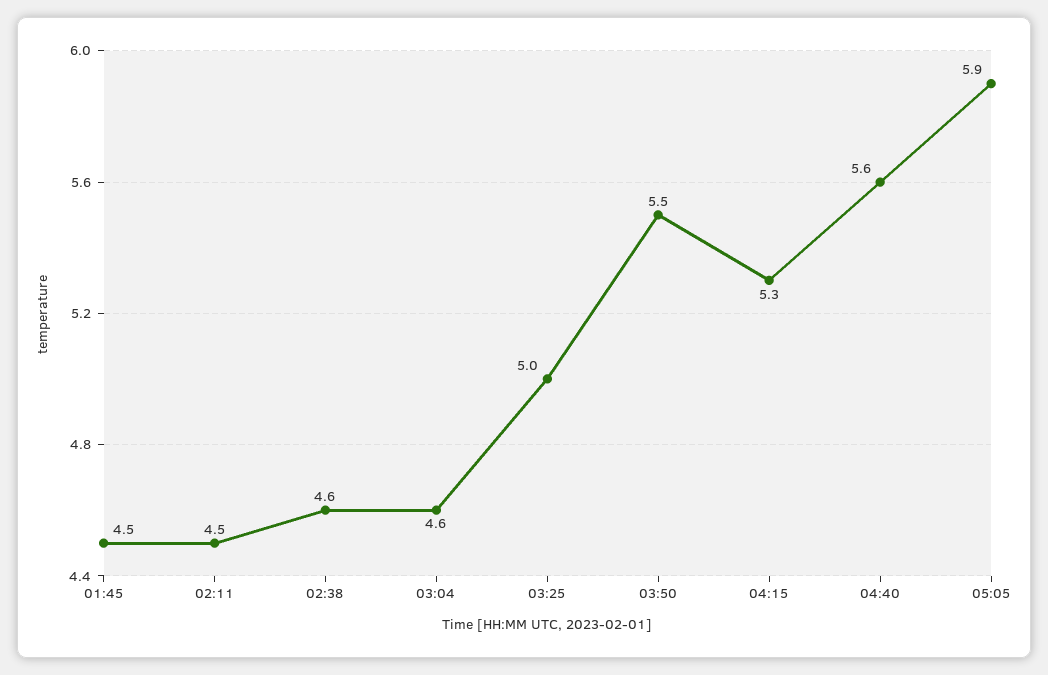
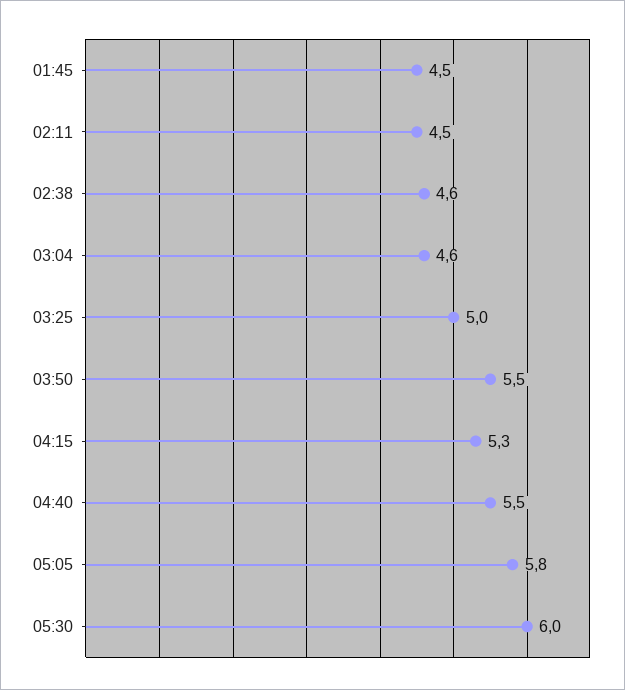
04:40: 5.6 -> 5.5
05:05: 5.9 -> 5.8
05:30: none -> 6

